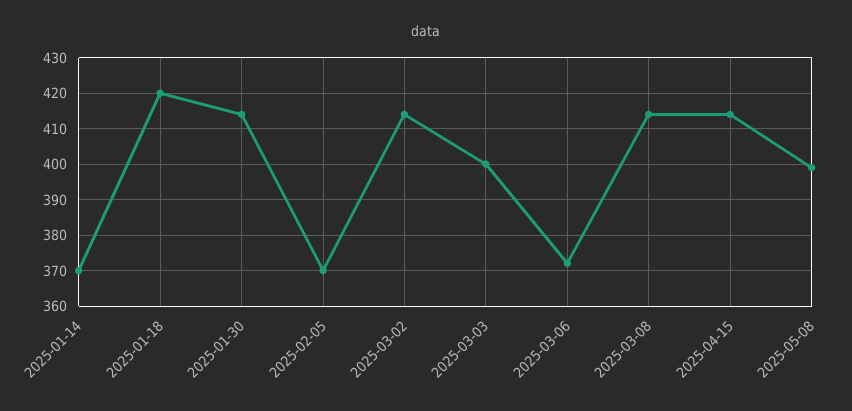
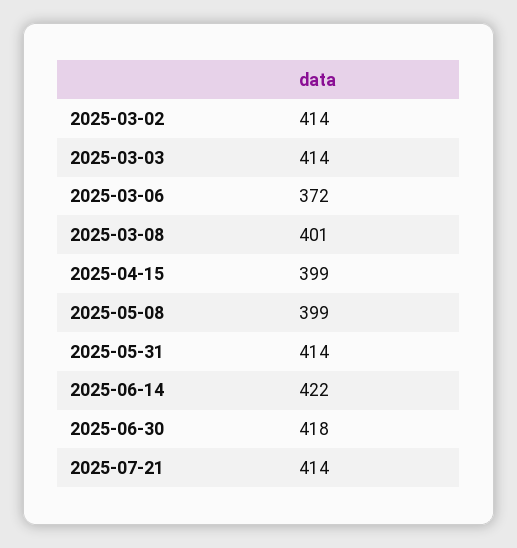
2025-01-14: 370 -> none
2025-01-18: 420 -> none
2025-01-30: 415 -> none
2025-02-05: 370 -> none
2025-03-03: 400 -> 414
2025-03-08: 415 -> 401
2025-04-15: 415 -> 399
2025-05-31: none -> 414
2025-06-14: none -> 422
2025-06-30: none -> 418
2025-07-21: none -> 414

